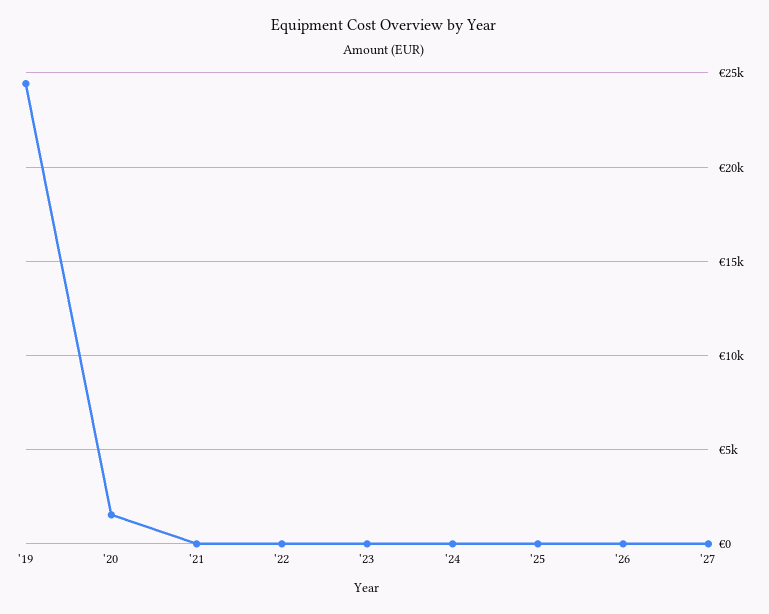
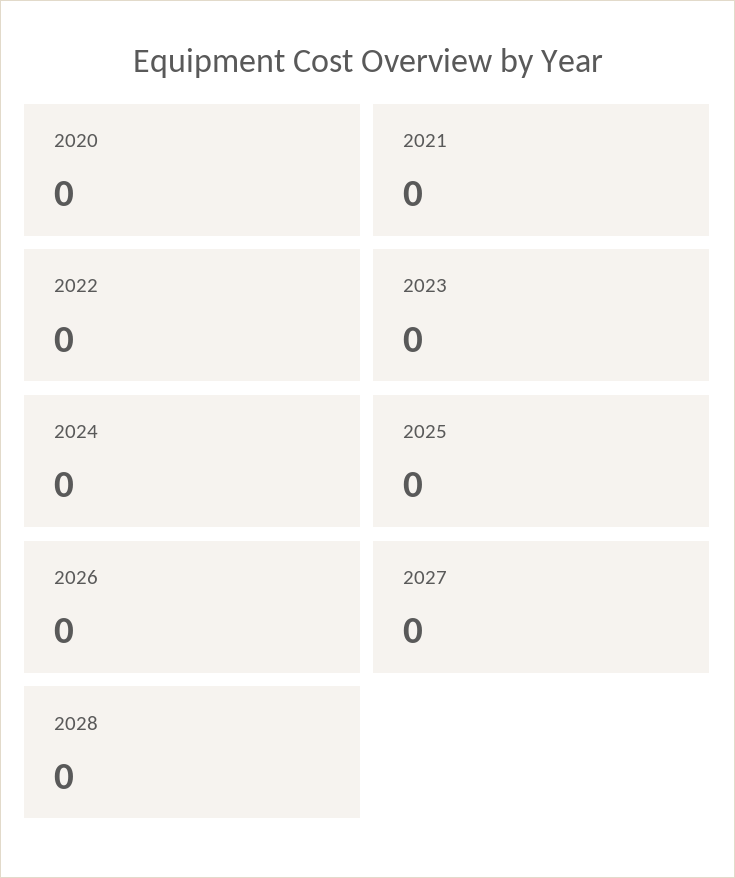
'19: 24500 -> none
'20: 1500 -> 0
2028: none -> 0

